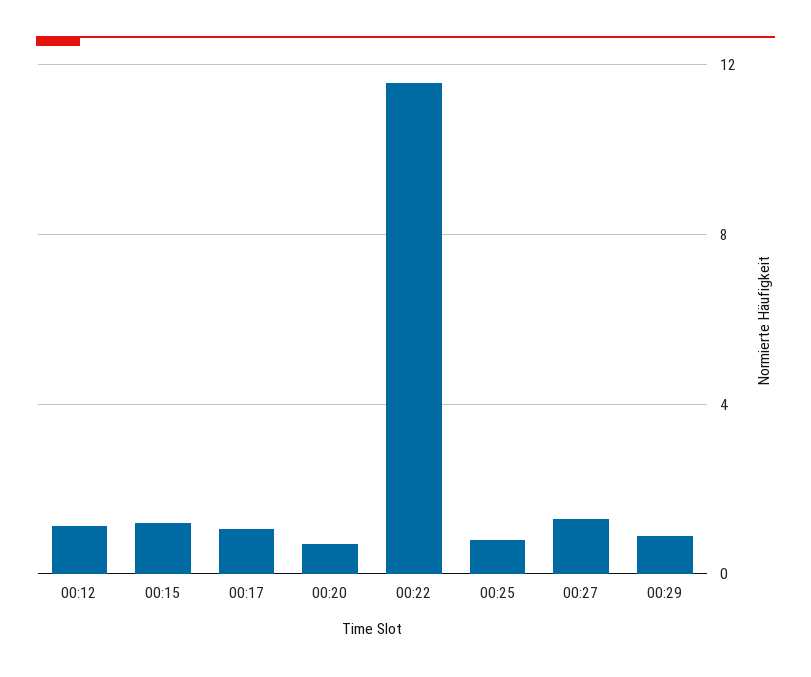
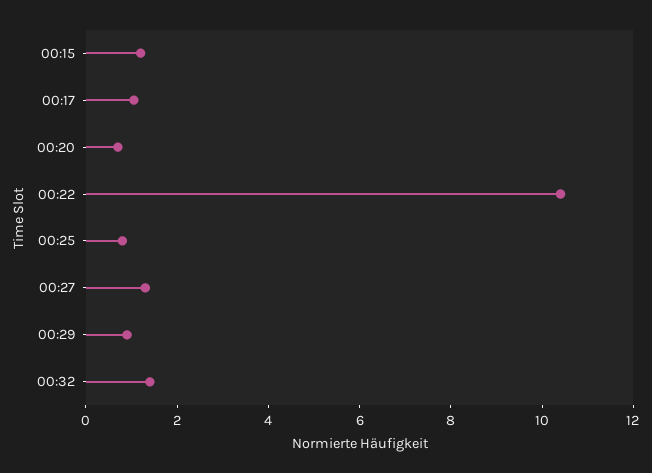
00:12: 1 -> none
00:22: 11.5 -> 10.5
00:32: none -> 1.5

